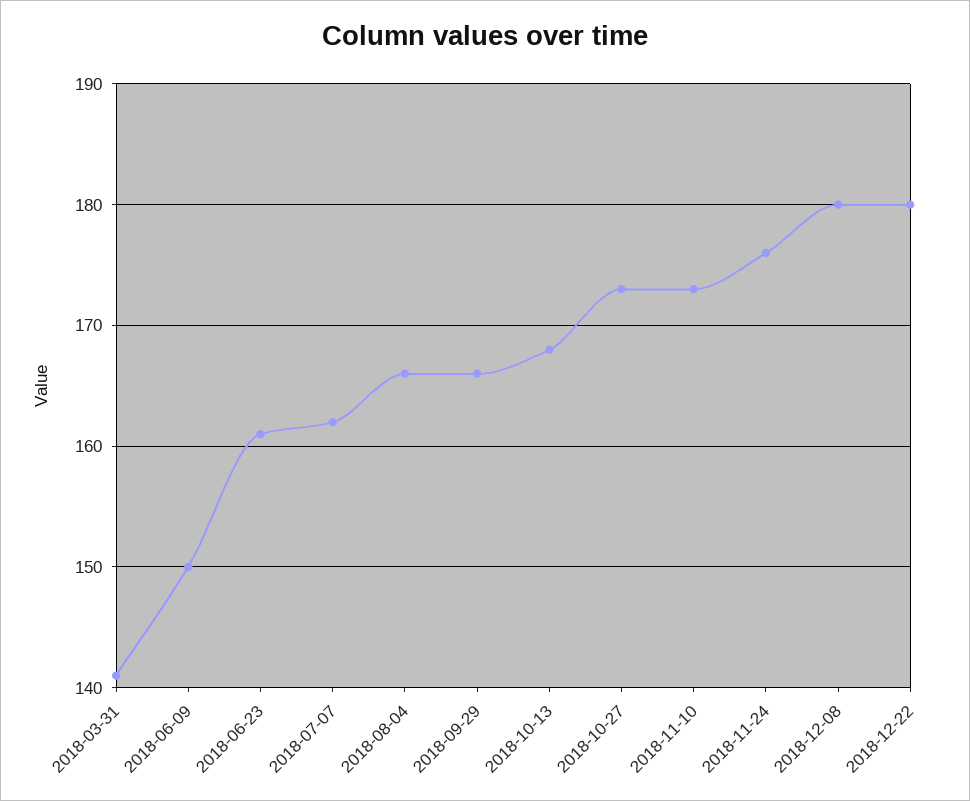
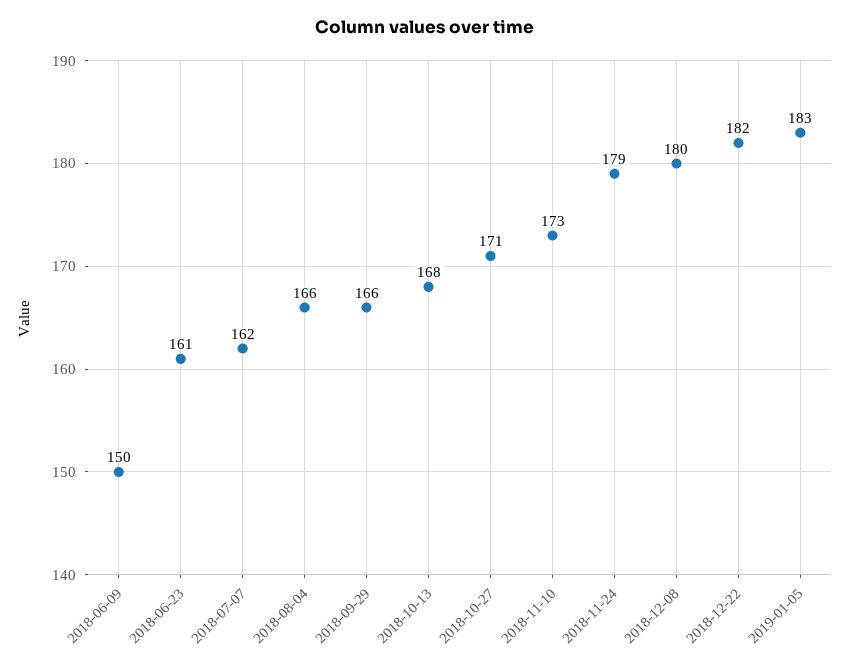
2018-03-31: 141 -> none
2018-10-27: 173 -> 171
2018-11-24: 176 -> 179
2018-12-22: 180 -> 182
2019-01-05: none -> 183

